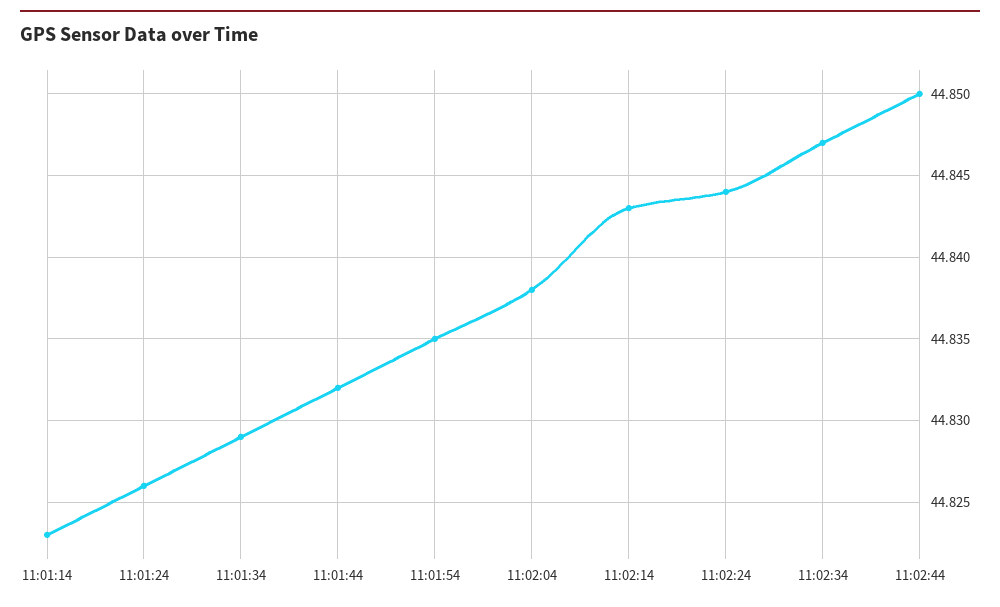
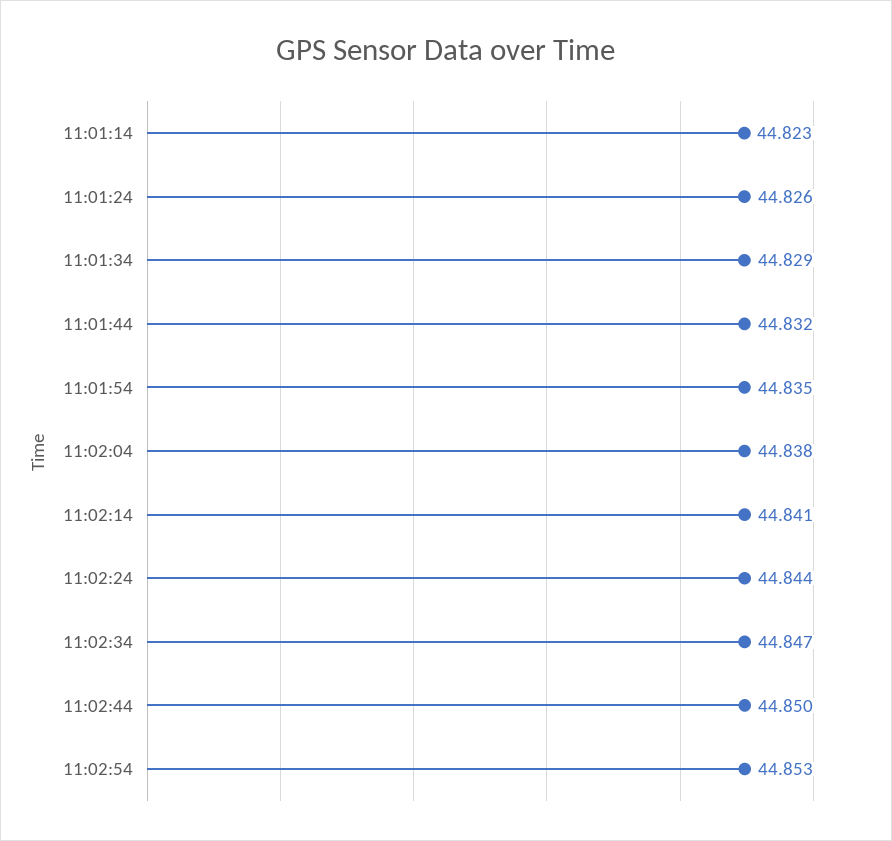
11:02:14: 44.843 -> 44.841
11:02:54: none -> 44.853

